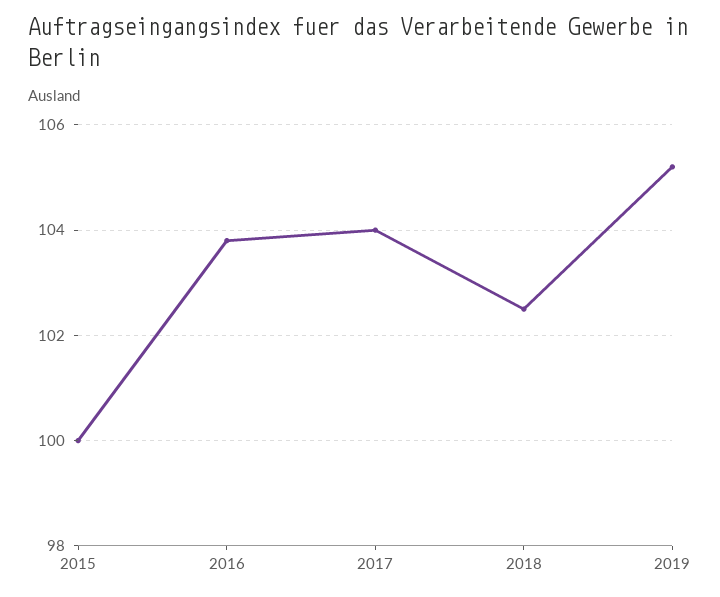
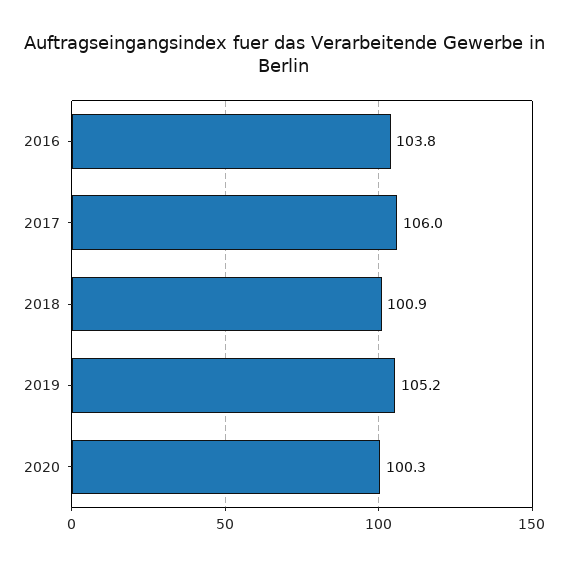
2015: 100 -> none
2017: 104 -> 106
2018: 102.5 -> 100.9
2020: none -> 100.3

